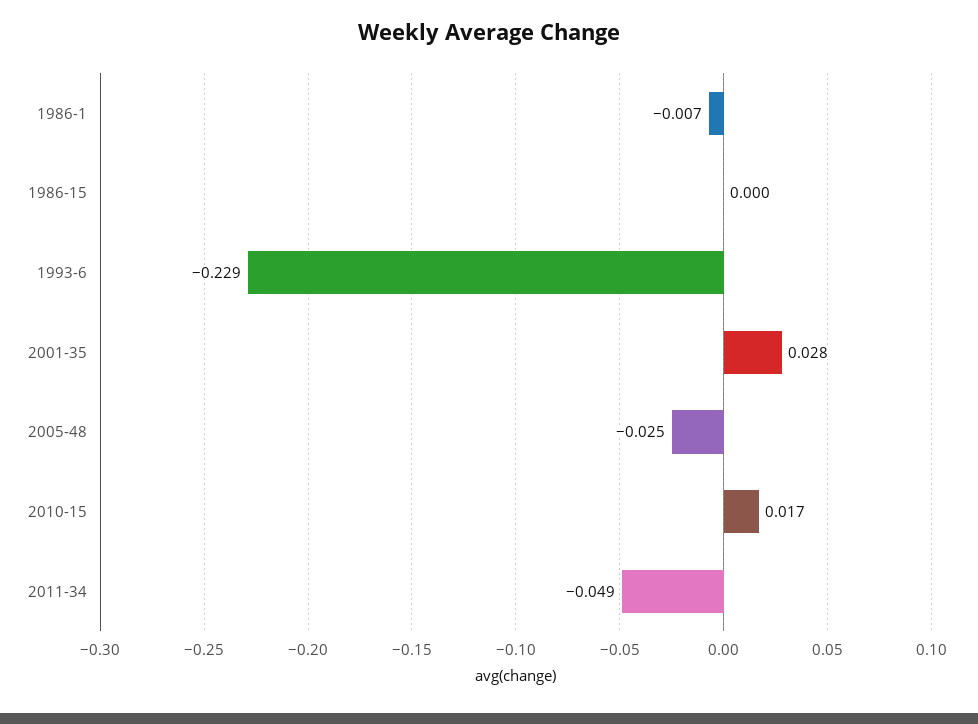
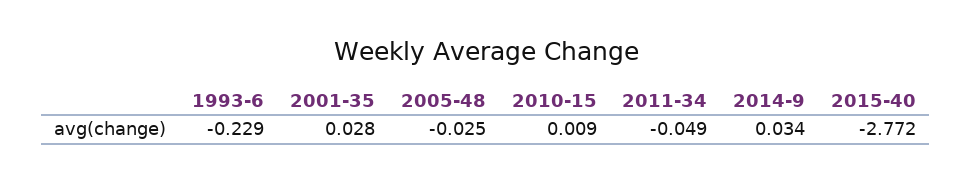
1986-1: -0.007 -> none
1986-15: 0 -> none
2010-15: 0.017 -> 0.009
2014-9: none -> 0.034
2015-40: none -> -2.772

